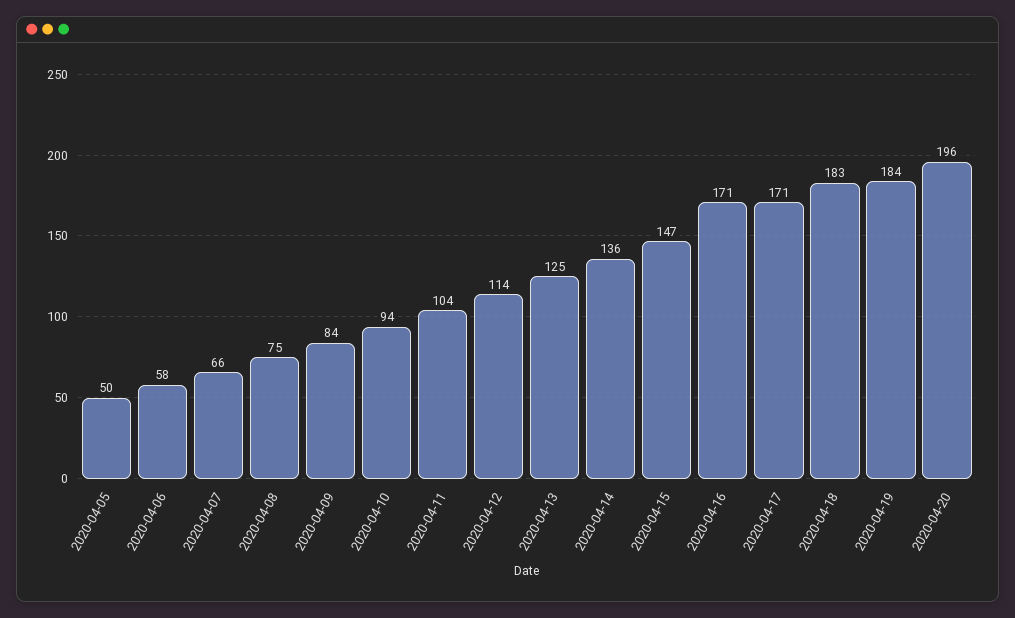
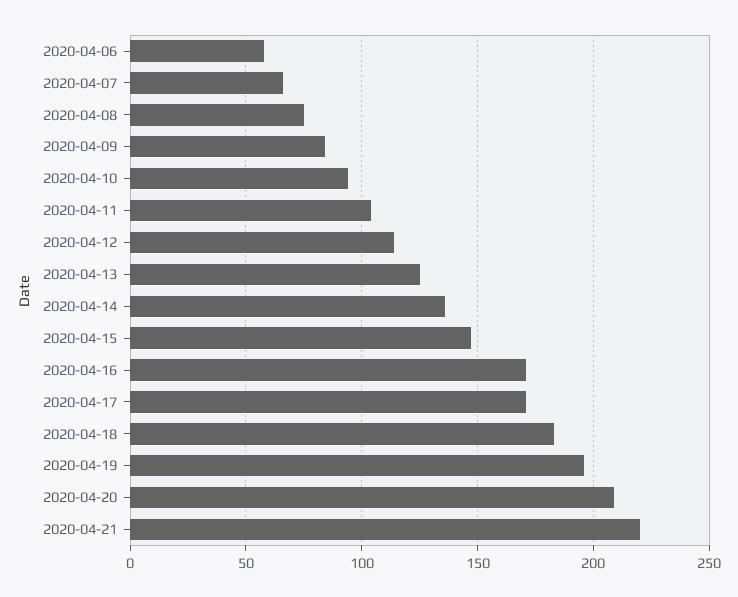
2020-04-05: 50 -> none
2020-04-19: 184 -> 195
2020-04-20: 196 -> 210
2020-04-21: none -> 220

